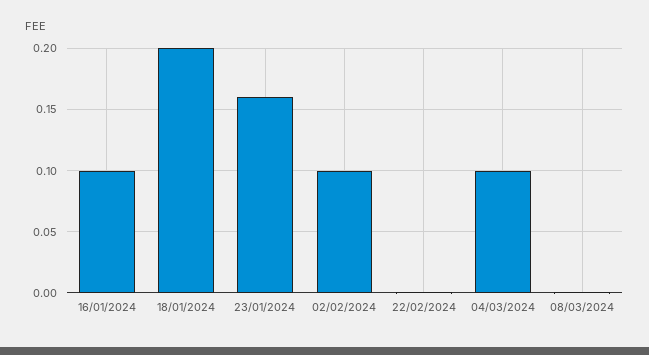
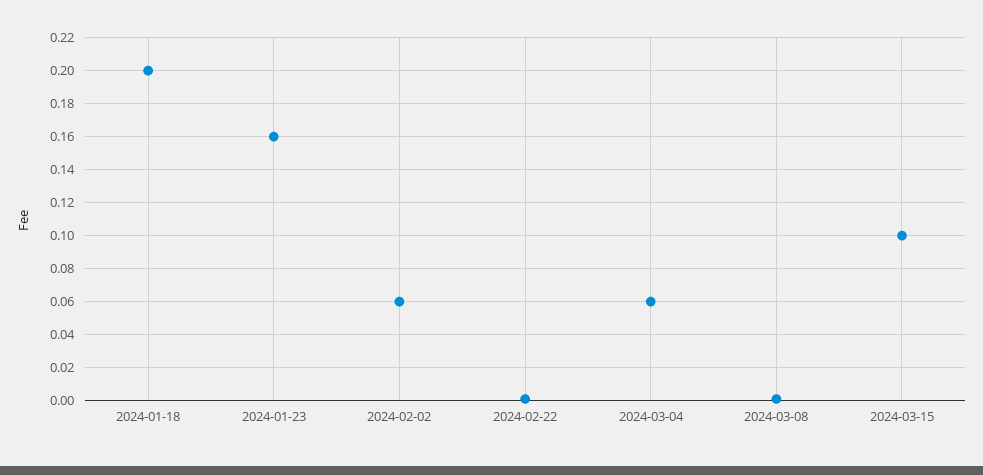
16/01/2024: 0.1 -> none
02/02/2024: 0.1 -> 0.06
04/03/2024: 0.1 -> 0.06
2024-03-15: none -> 0.1

